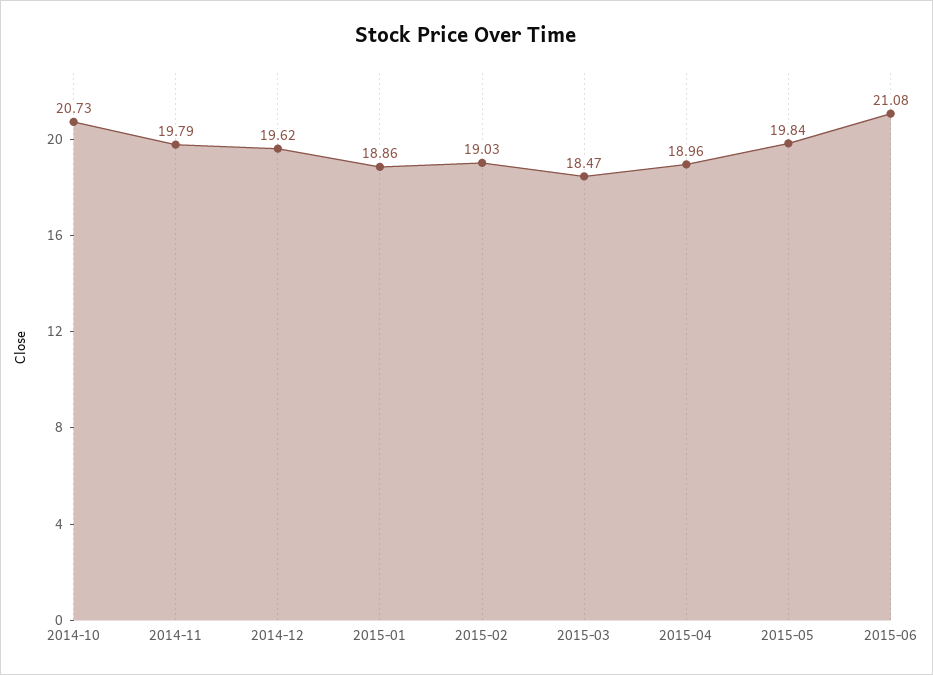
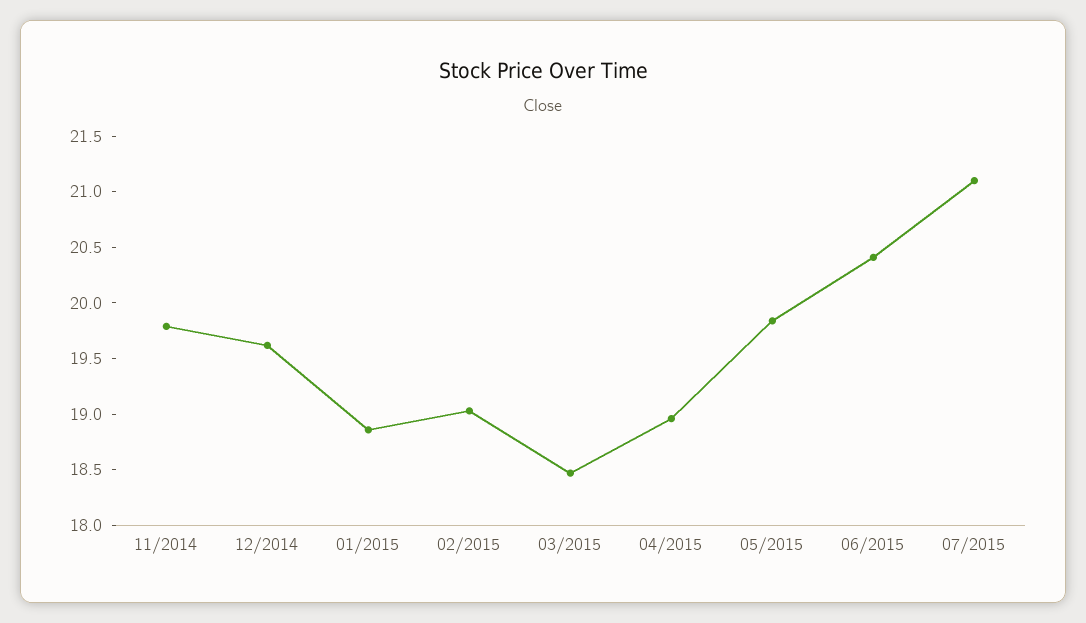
2014-10: 20.73 -> none
2015-06: 21.08 -> 20.4
07/2015: none -> 21.1

